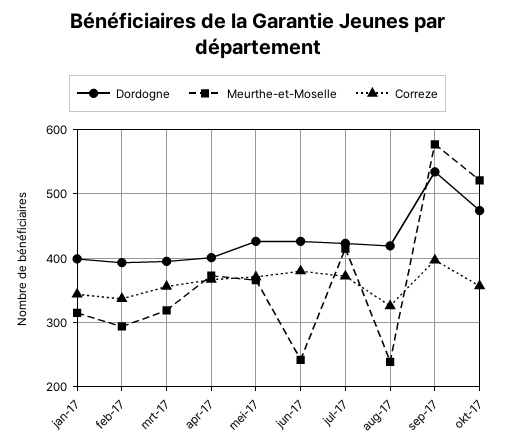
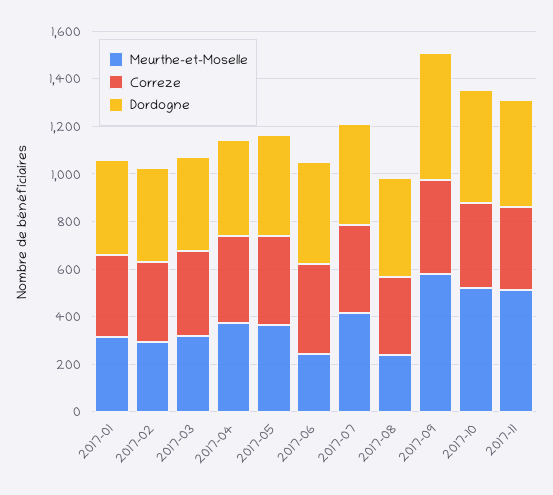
Meurthe-et-Moselle, 2017-11: none -> 500
Correze, 2017-11: none -> 350
Dordogne, 2017-11: none -> 450

